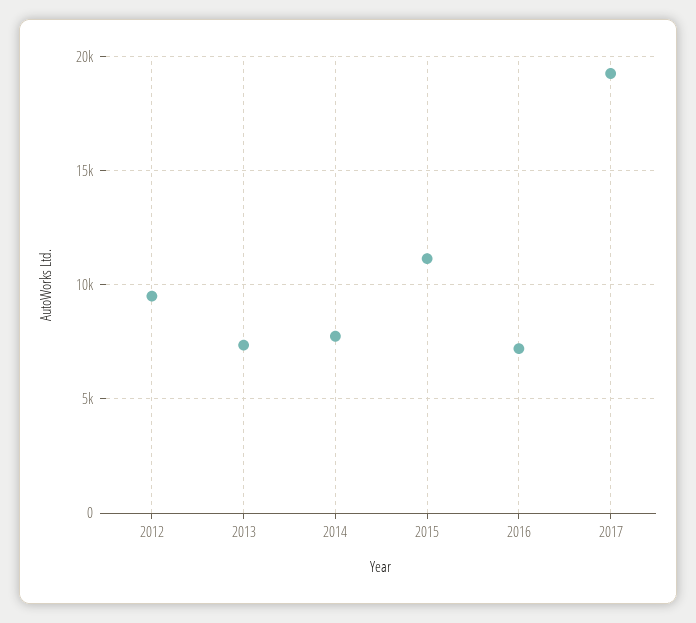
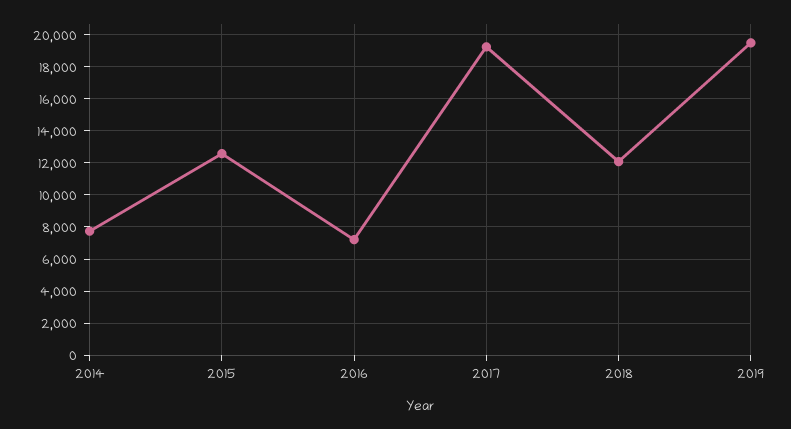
2012: 9500 -> none
2013: 7500 -> none
2015: 11000 -> 12500
2018: none -> 12000
2019: none -> 19500

